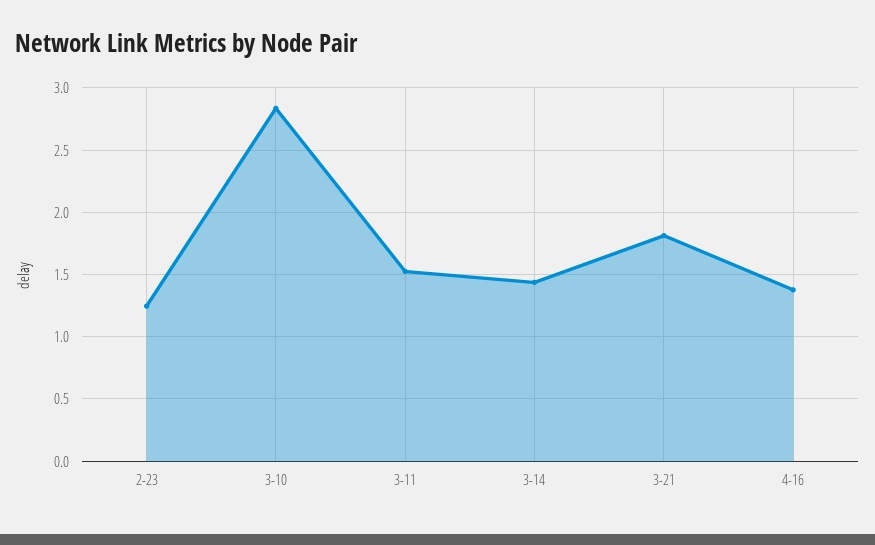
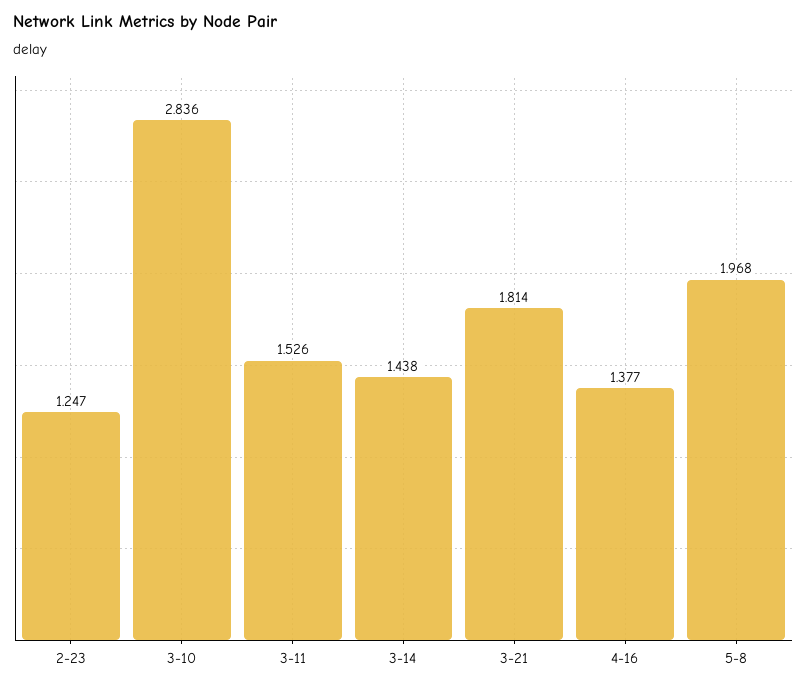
5-8: none -> 1.968

